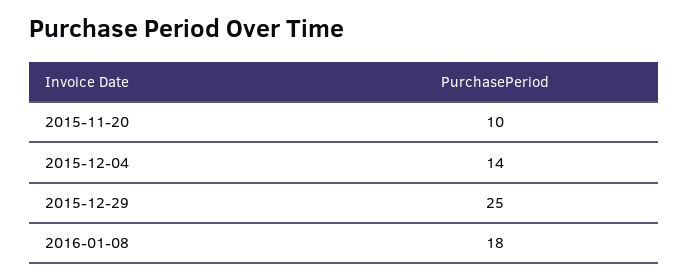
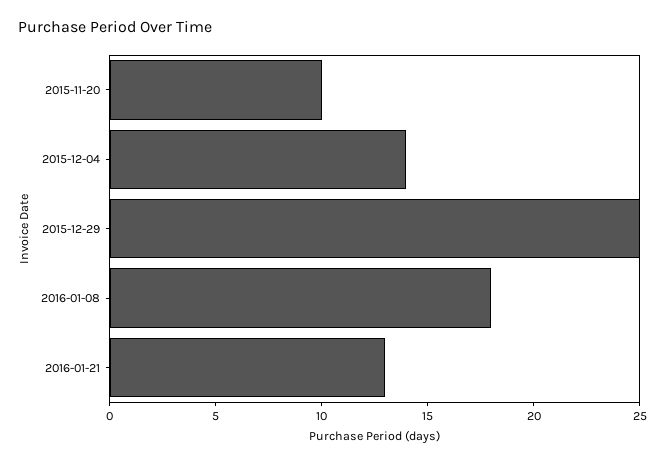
2016-01-21: none -> 13

